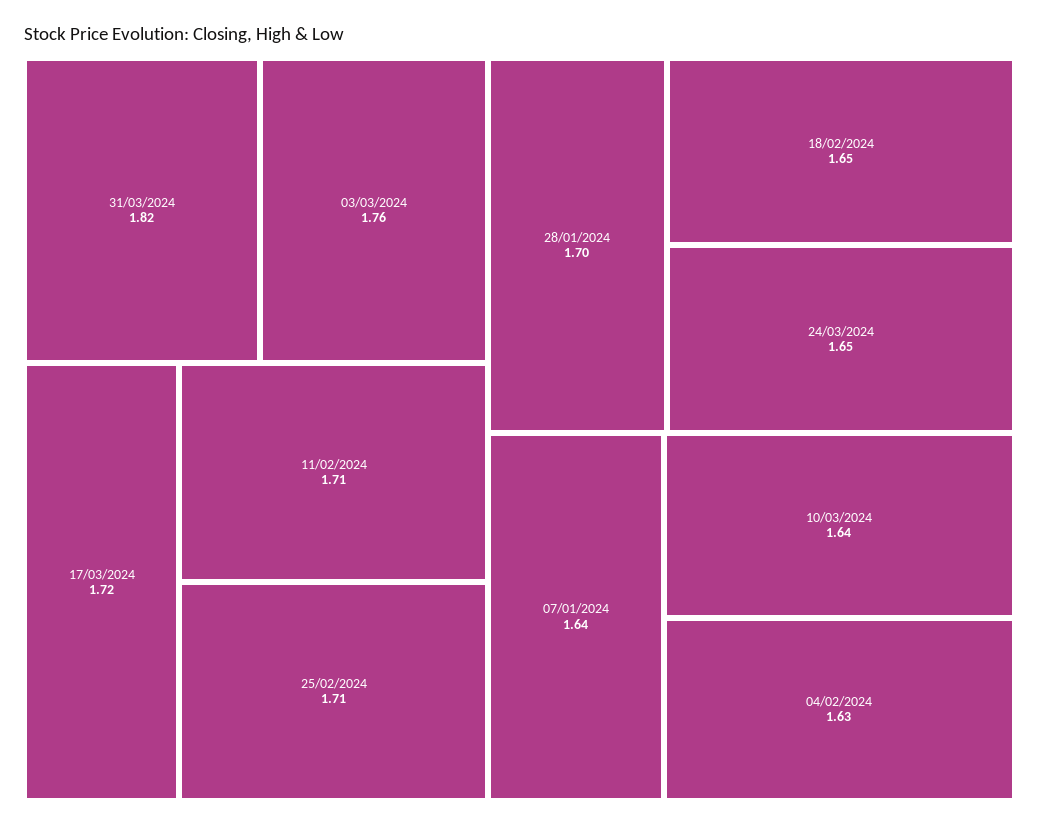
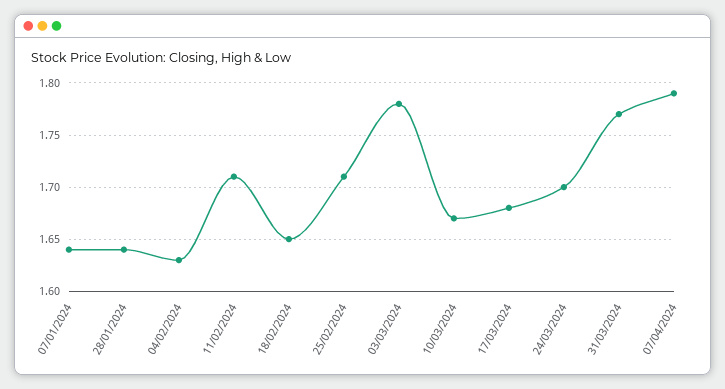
31/03/2024: 1.82 -> 1.77
03/03/2024: 1.76 -> 1.78
17/03/2024: 1.72 -> 1.68
28/01/2024: 1.7 -> 1.64
24/03/2024: 1.65 -> 1.7
10/03/2024: 1.64 -> 1.67
07/04/2024: none -> 1.79

